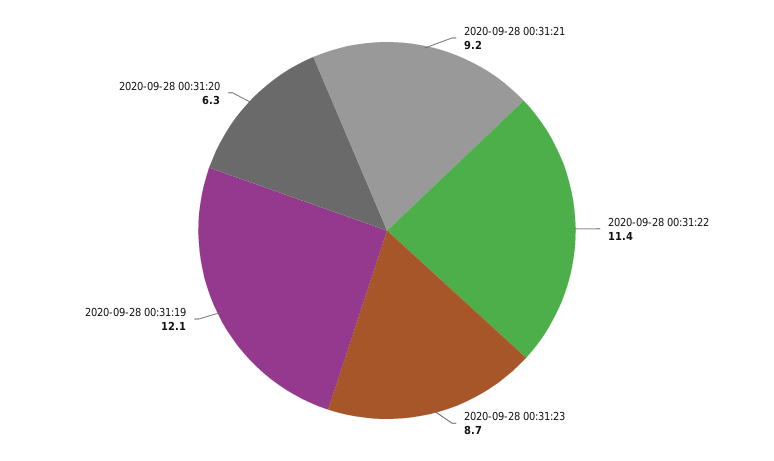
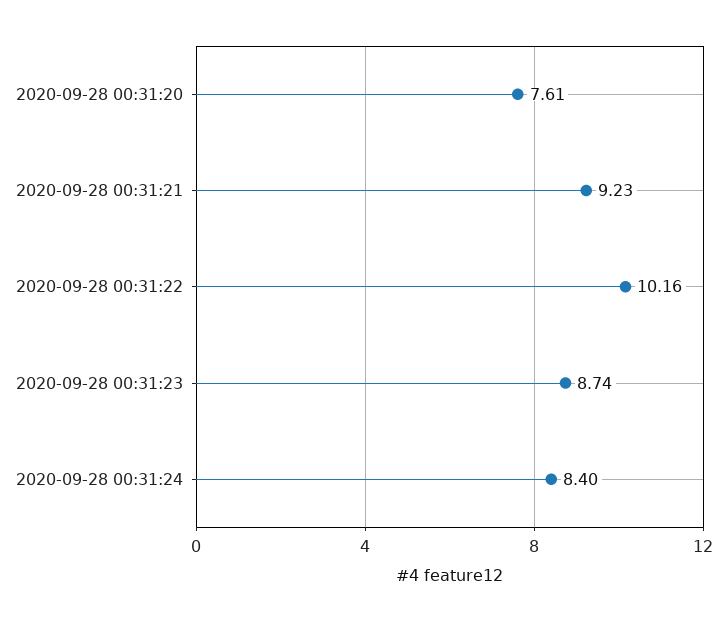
2020-09-28 00:31:22: 11.4 -> 10.16
2020-09-28 00:31:19: 12.1 -> none
2020-09-28 00:31:20: 6.3 -> 7.61
2020-09-28 00:31:24: none -> 8.4

